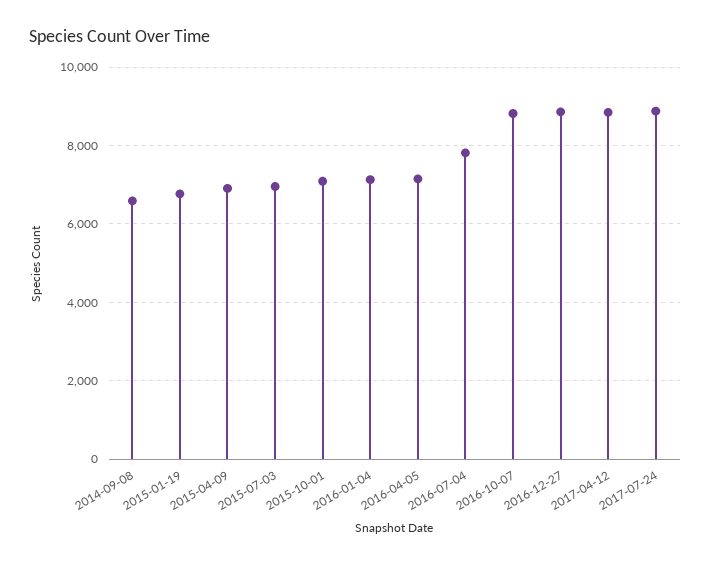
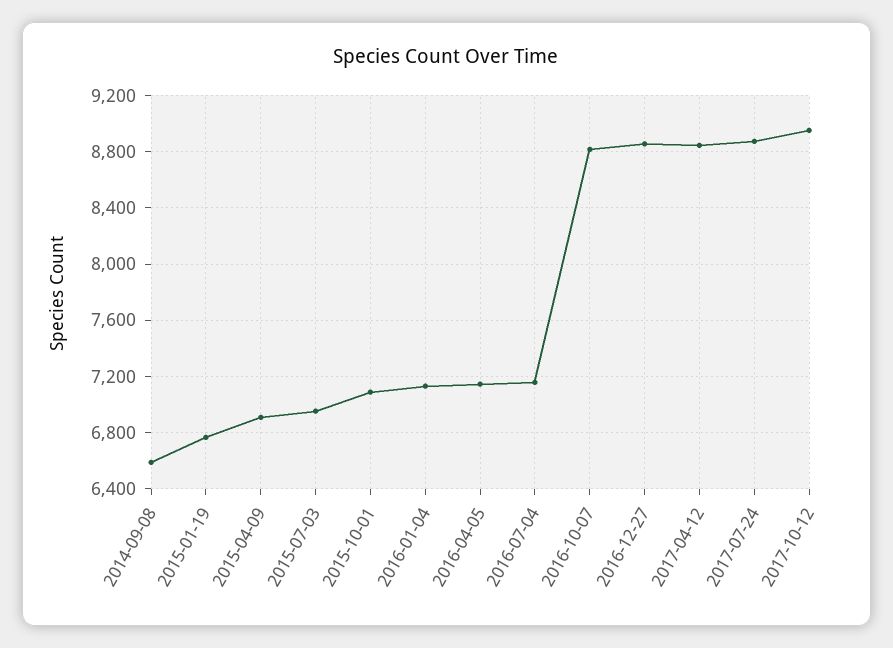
2016-07-04: 7800 -> 7150
2017-10-12: none -> 8950

